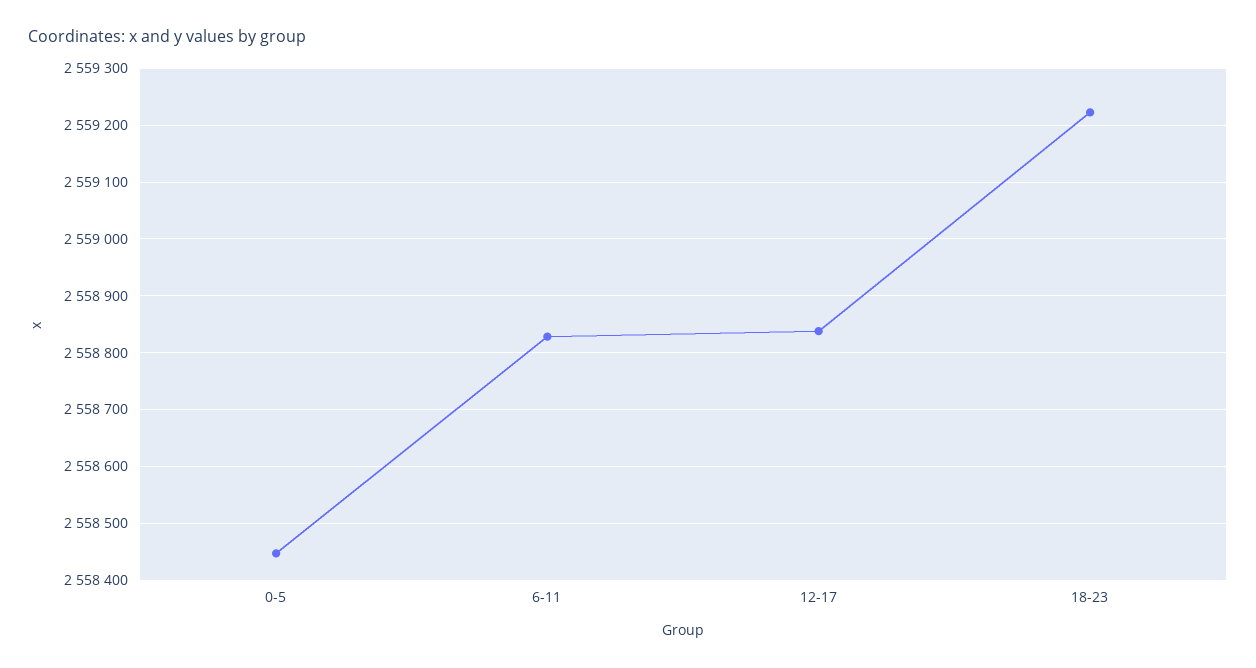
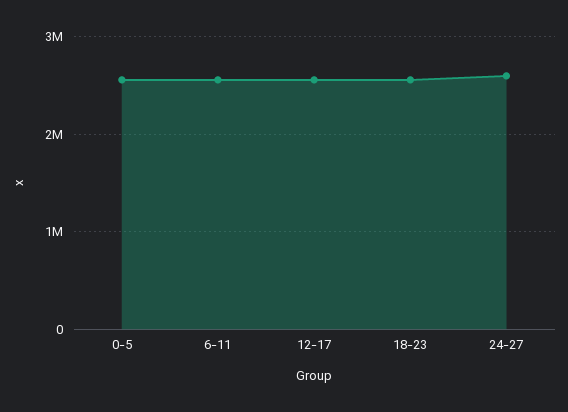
24-27: none -> 2600000

